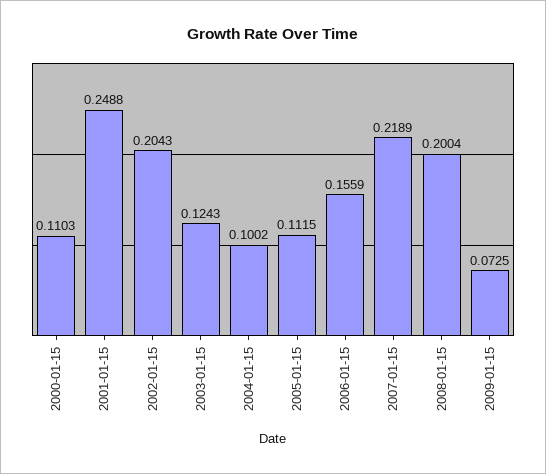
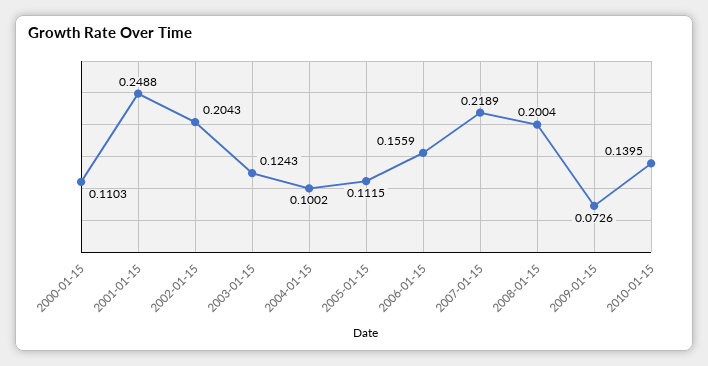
2009-01-15: 0.0725 -> 0.0726
2010-01-15: none -> 0.1395

